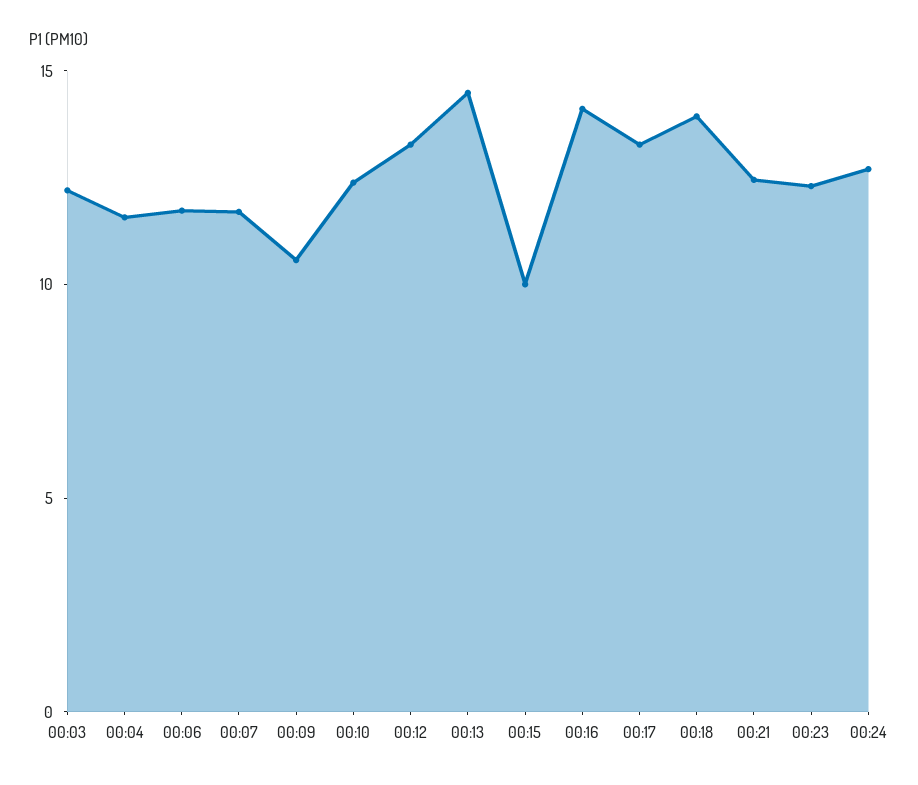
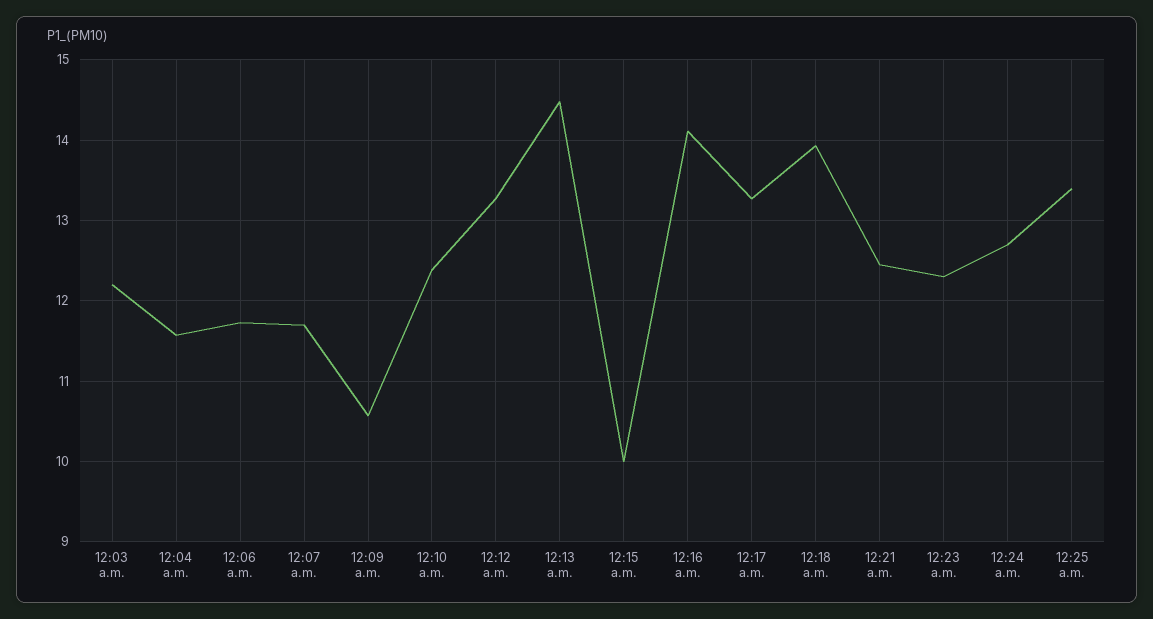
12:25 a.m.: none -> 13.4

